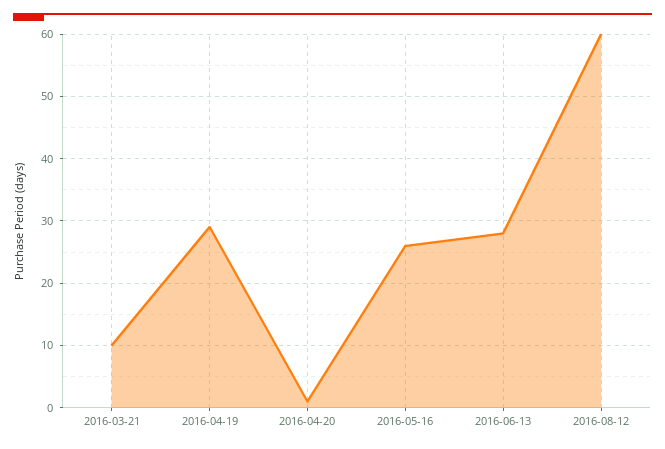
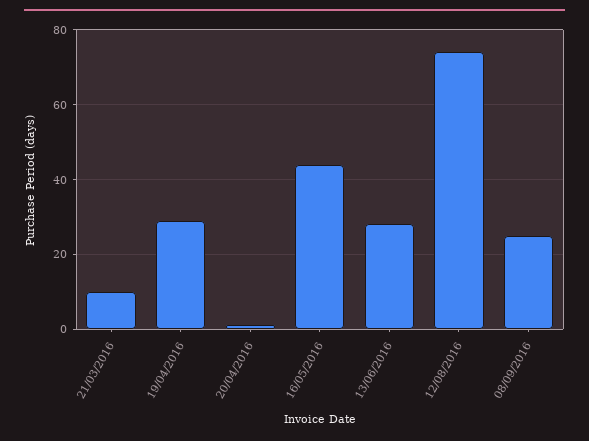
2016-05-16: 26 -> 45
2016-08-12: 60 -> 75
08/09/2016: none -> 25

